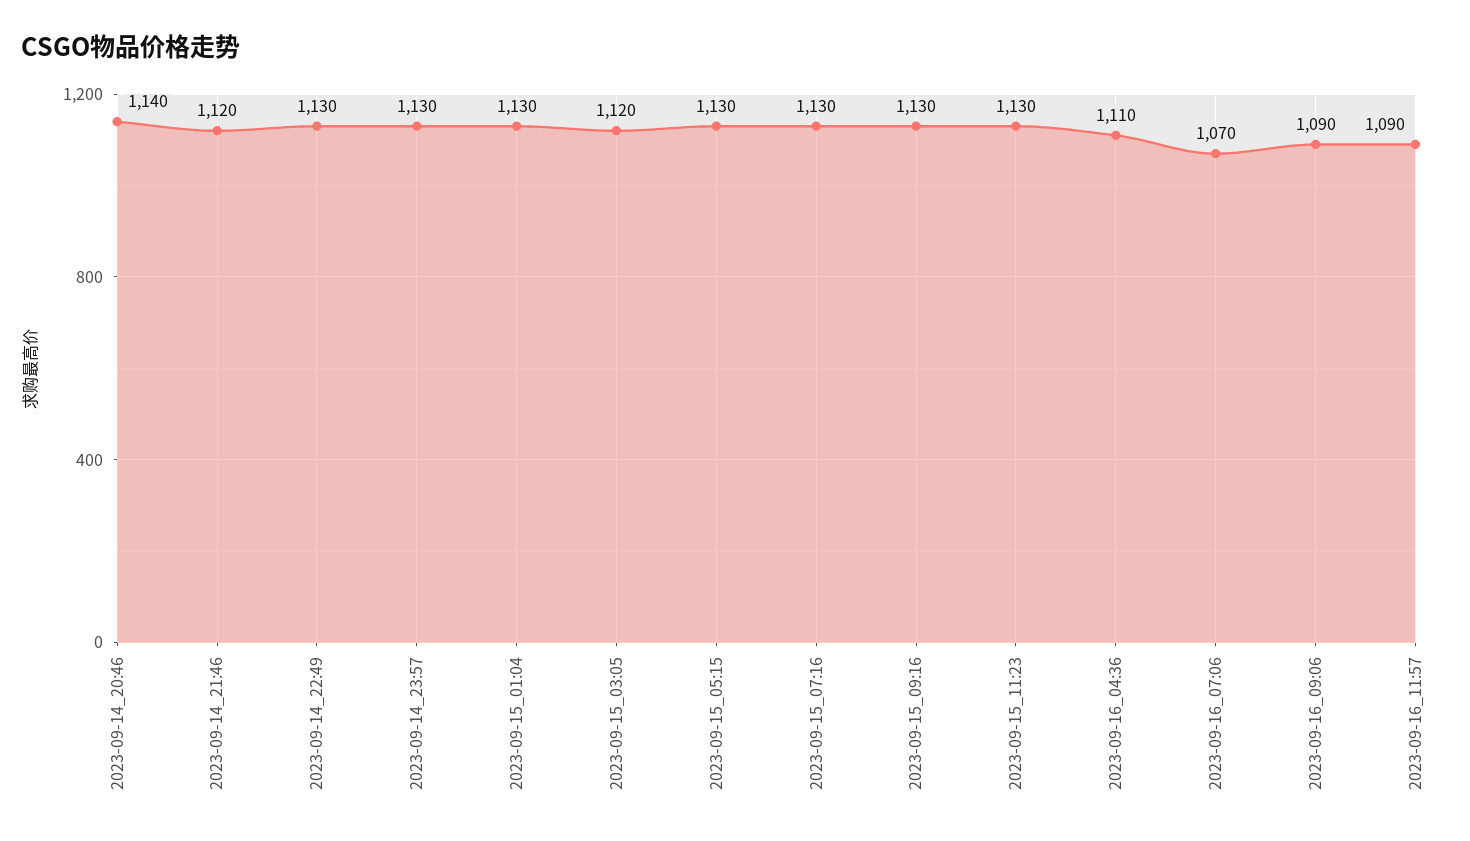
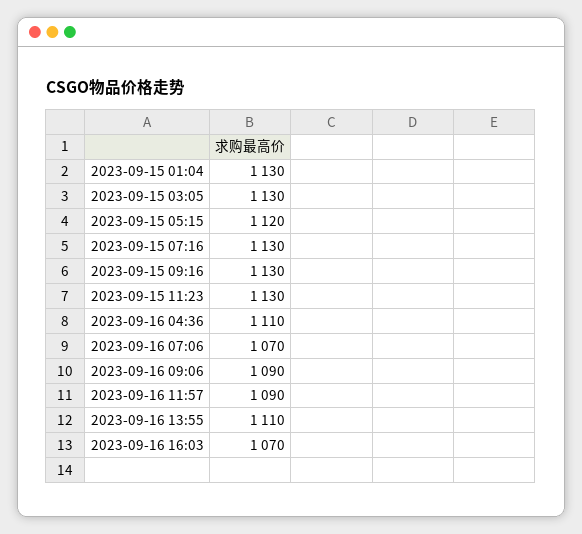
2023-09-14_20:46: 1140 -> none
2023-09-14_21:46: 1120 -> none
2023-09-14_22:49: 1130 -> none
2023-09-14_23:57: 1130 -> none
2023-09-15_03:05: 1120 -> 1130
2023-09-15_05:15: 1130 -> 1120
2023-09-16 13:55: none -> 1110
2023-09-16 16:03: none -> 1070

